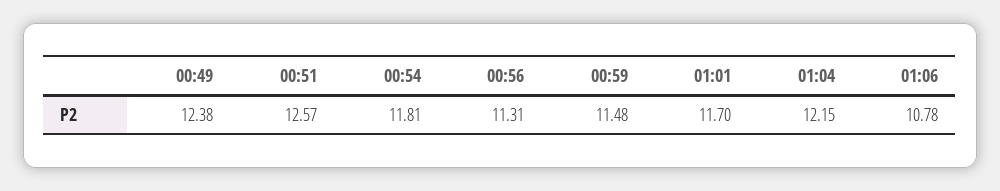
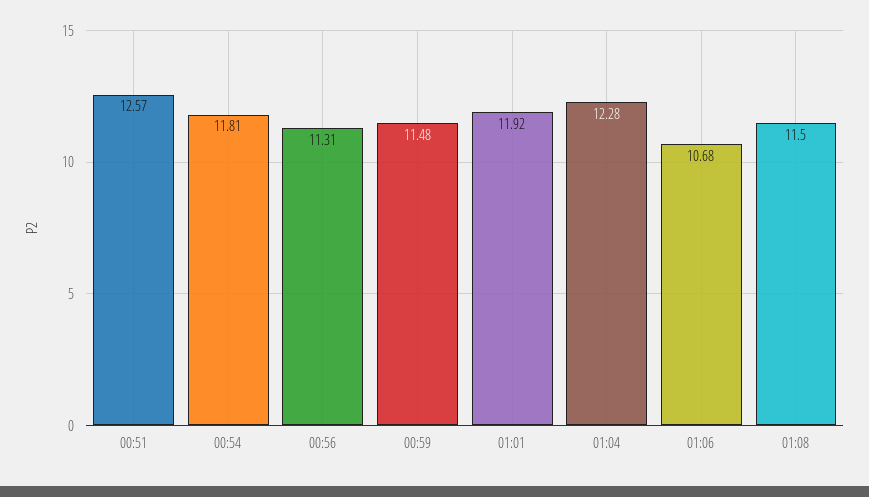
00:49: 12.38 -> none
01:01: 11.7 -> 11.92
01:04: 12.15 -> 12.28
01:06: 10.78 -> 10.68
01:08: none -> 11.5

